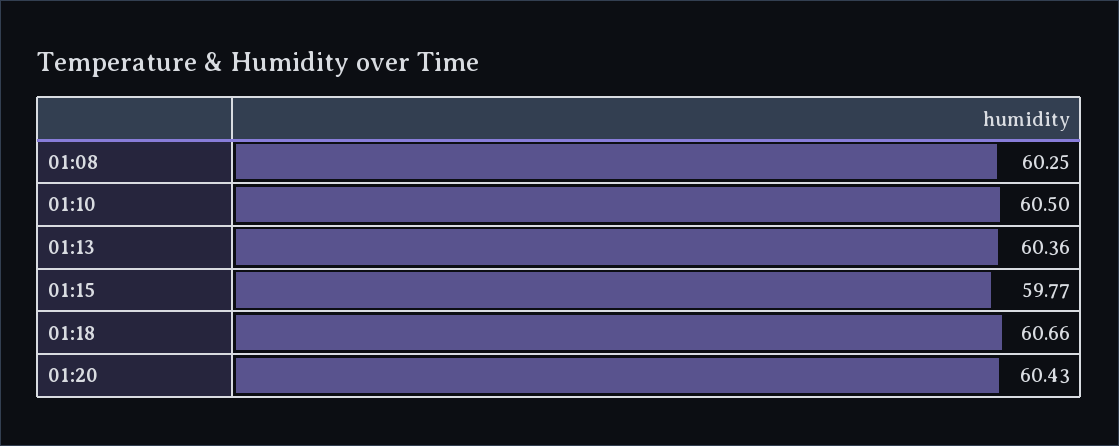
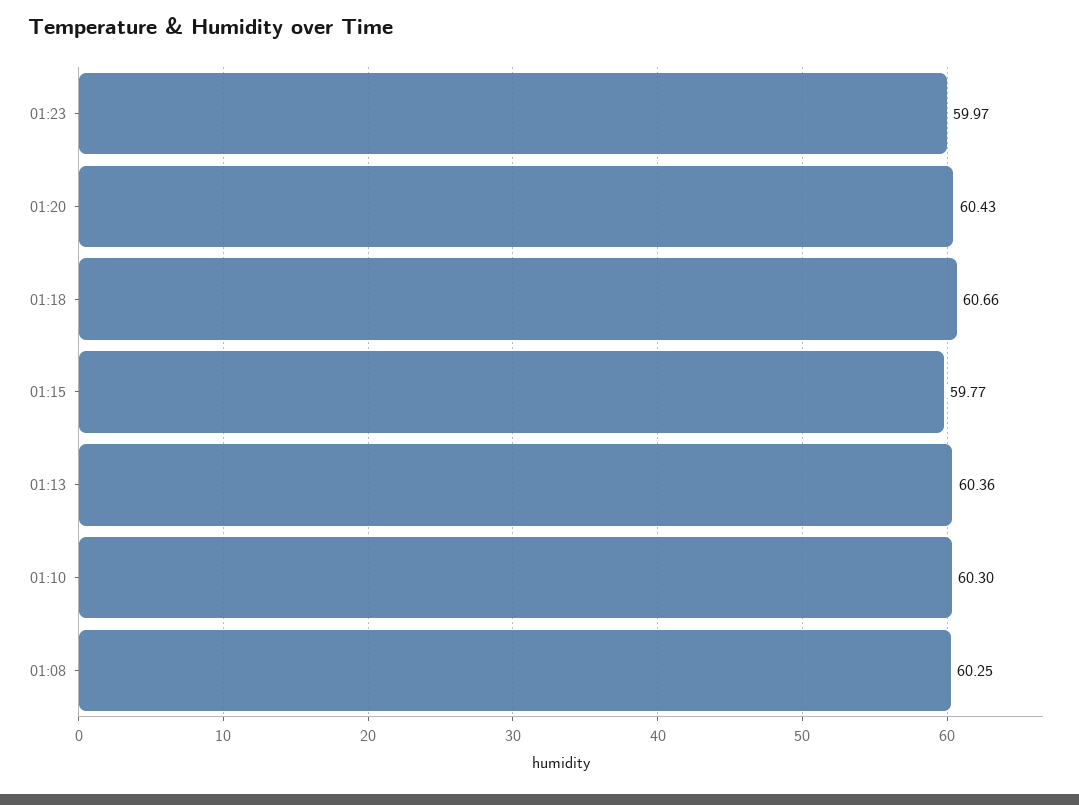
01:10: 60.5 -> 60.3
01:23: none -> 59.97

